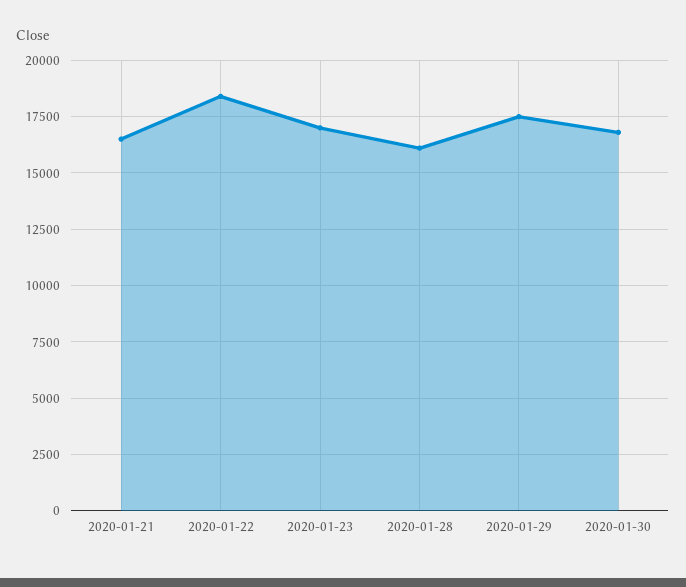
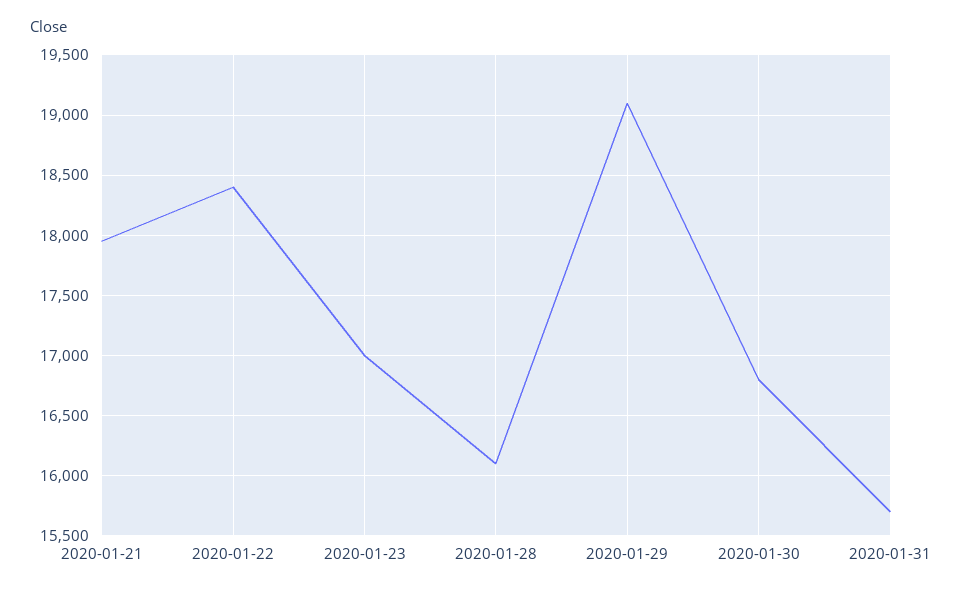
2020-01-21: 16500 -> 17950
2020-01-29: 17500 -> 19100
2020-01-31: none -> 15700

